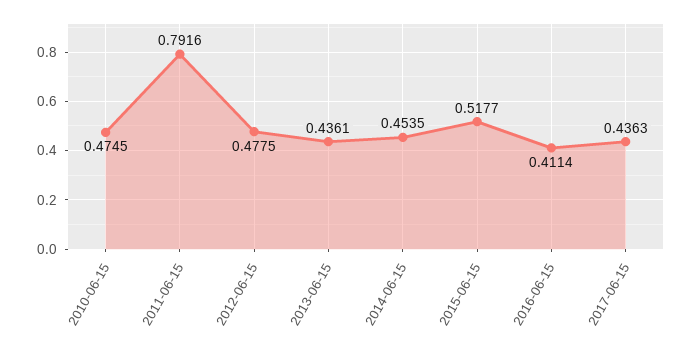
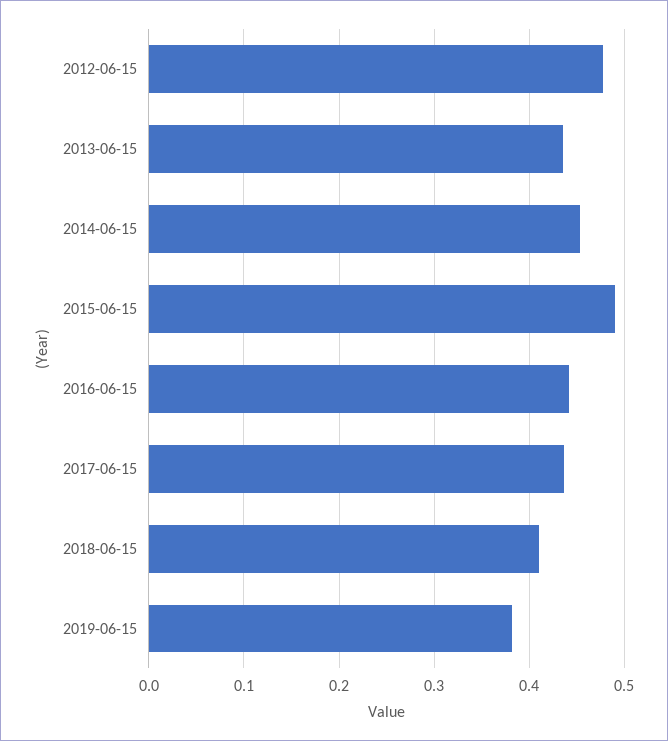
2010-06-15: 0.4745 -> none
2011-06-15: 0.7916 -> none
2015-06-15: 0.5177 -> 0.49
2016-06-15: 0.4114 -> 0.44
2018-06-15: none -> 0.41
2019-06-15: none -> 0.38

